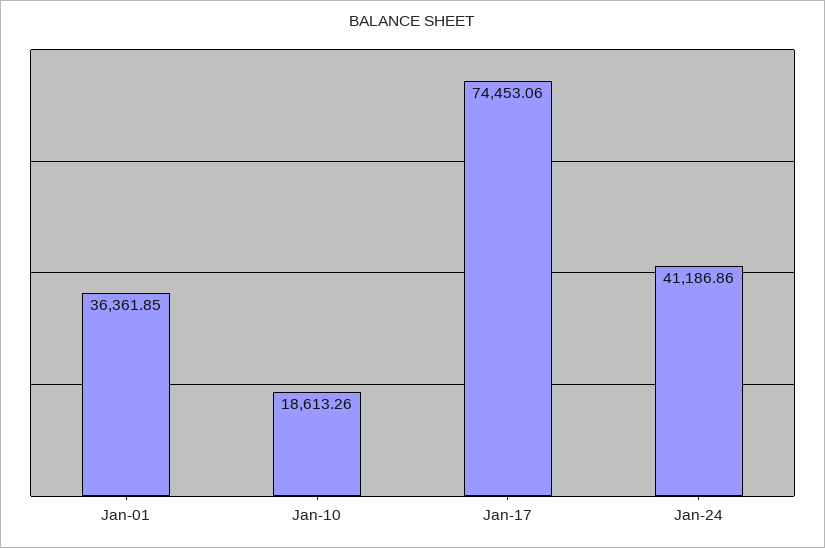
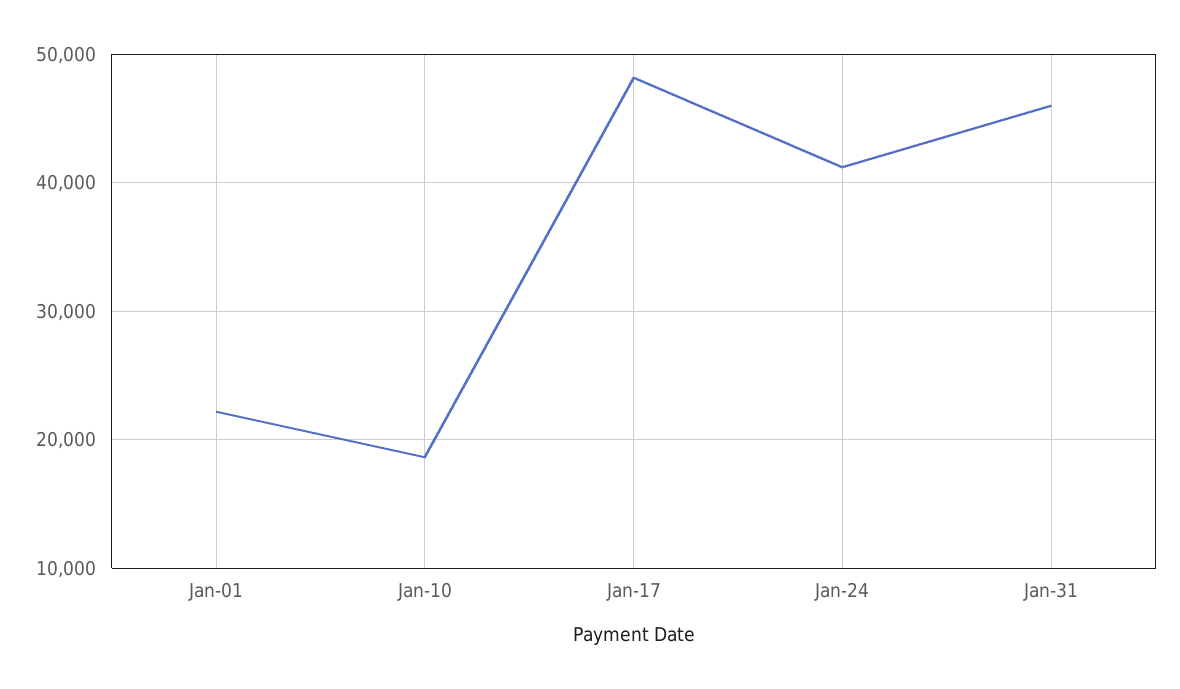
Jan-01: 36361.85 -> 22000
Jan-17: 74453.06 -> 48000
Jan-31: none -> 46000

